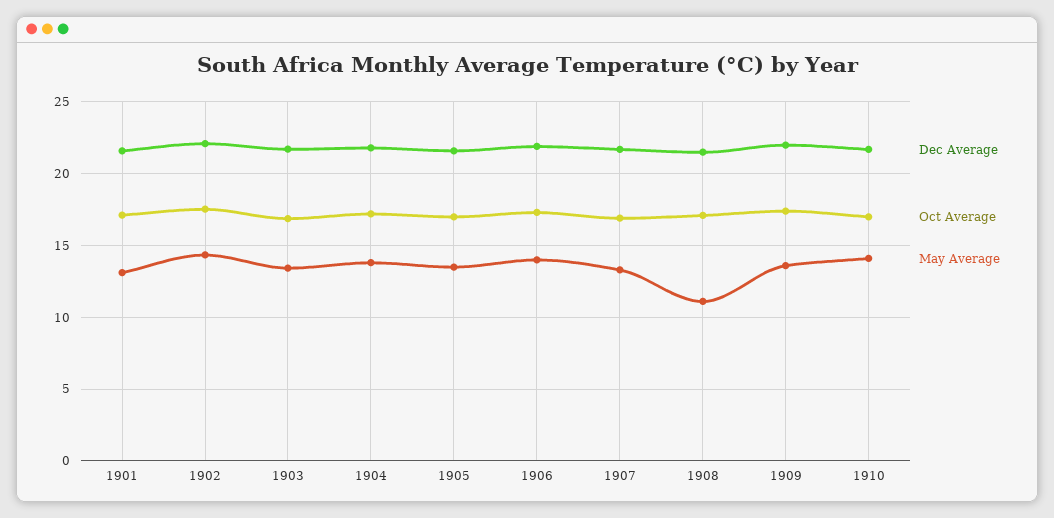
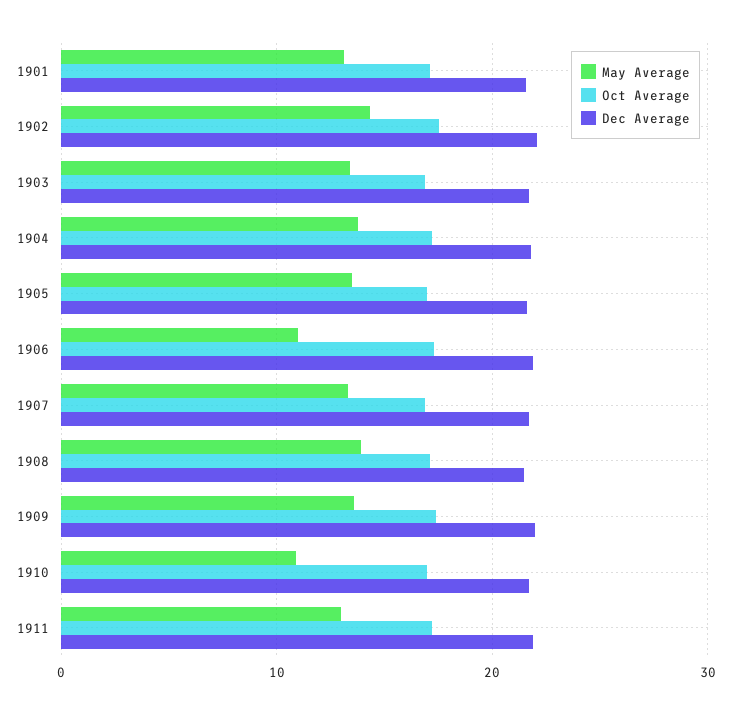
May Average, 1906: 14 -> 11
May Average, 1908: 11 -> 14
May Average, 1910: 14 -> 11
May Average, 1911: none -> 13
Oct Average, 1911: none -> 17
Dec Average, 1911: none -> 22

